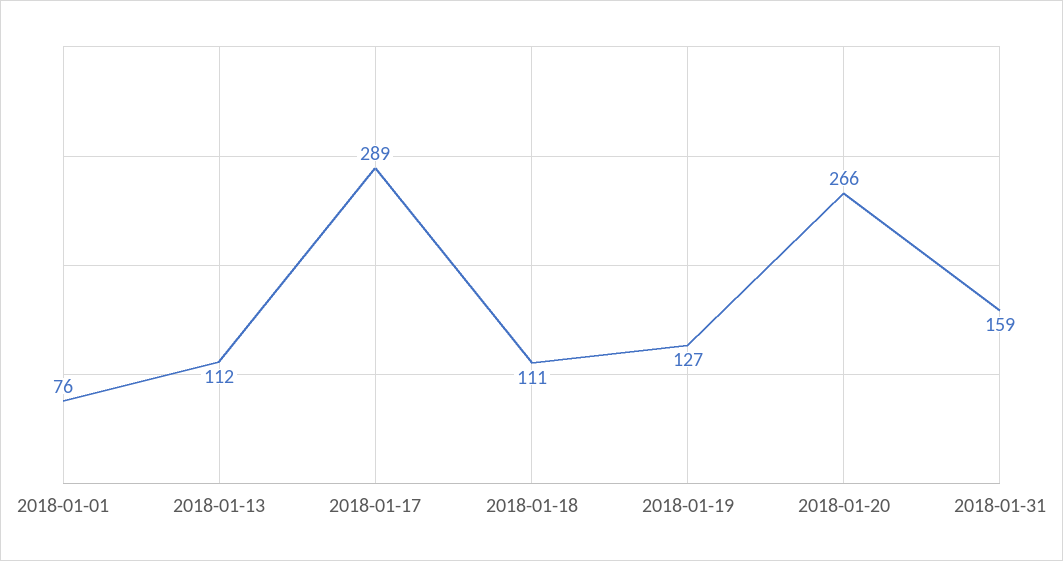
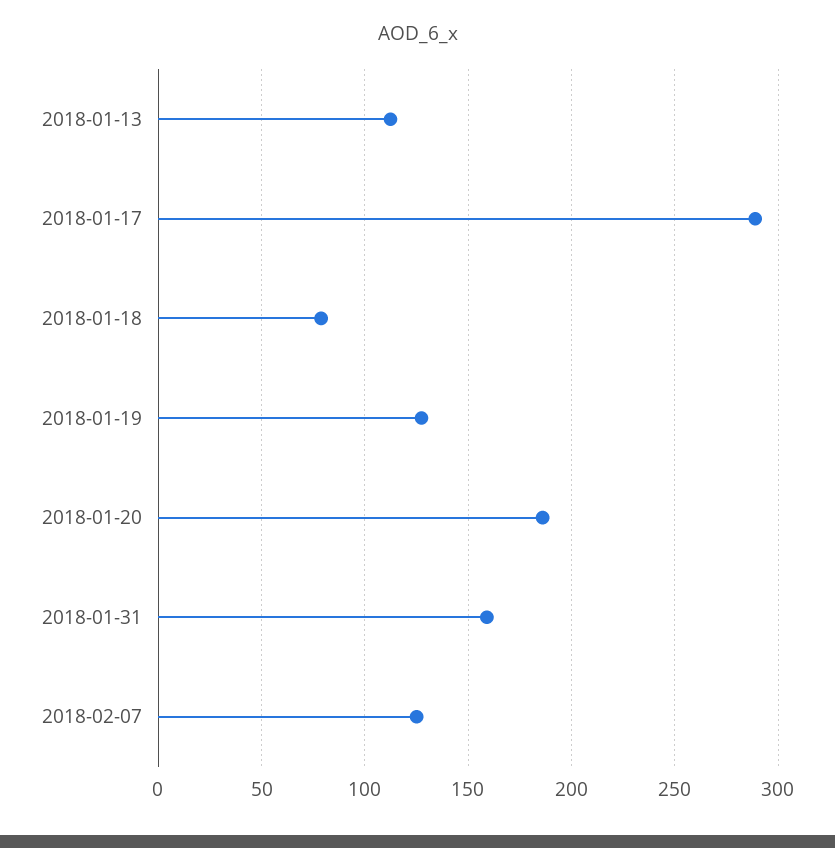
2018-01-01: 76 -> none
2018-01-18: 111 -> 80
2018-01-20: 266 -> 185
2018-02-07: none -> 125

